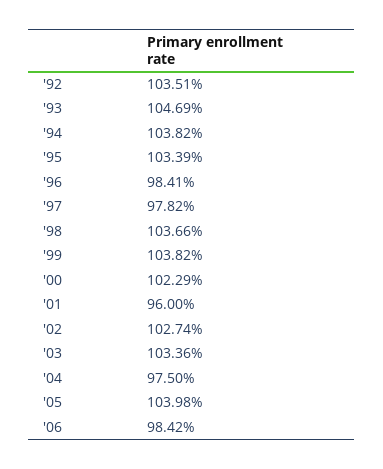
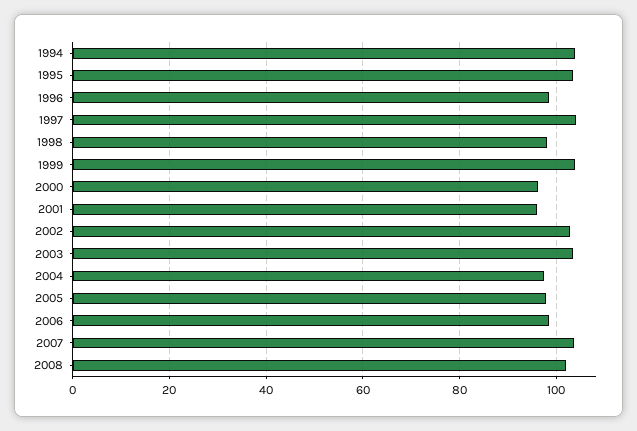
'92: 103.51 -> none
'93: 104.69 -> none
'97: 97.82 -> 104
'98: 103.66 -> 98
'00: 102.29 -> 96
'05: 103.98 -> 98
2007: none -> 104
2008: none -> 102

